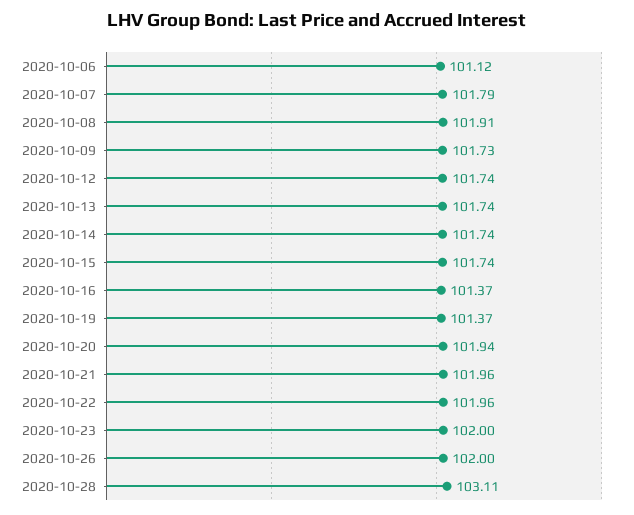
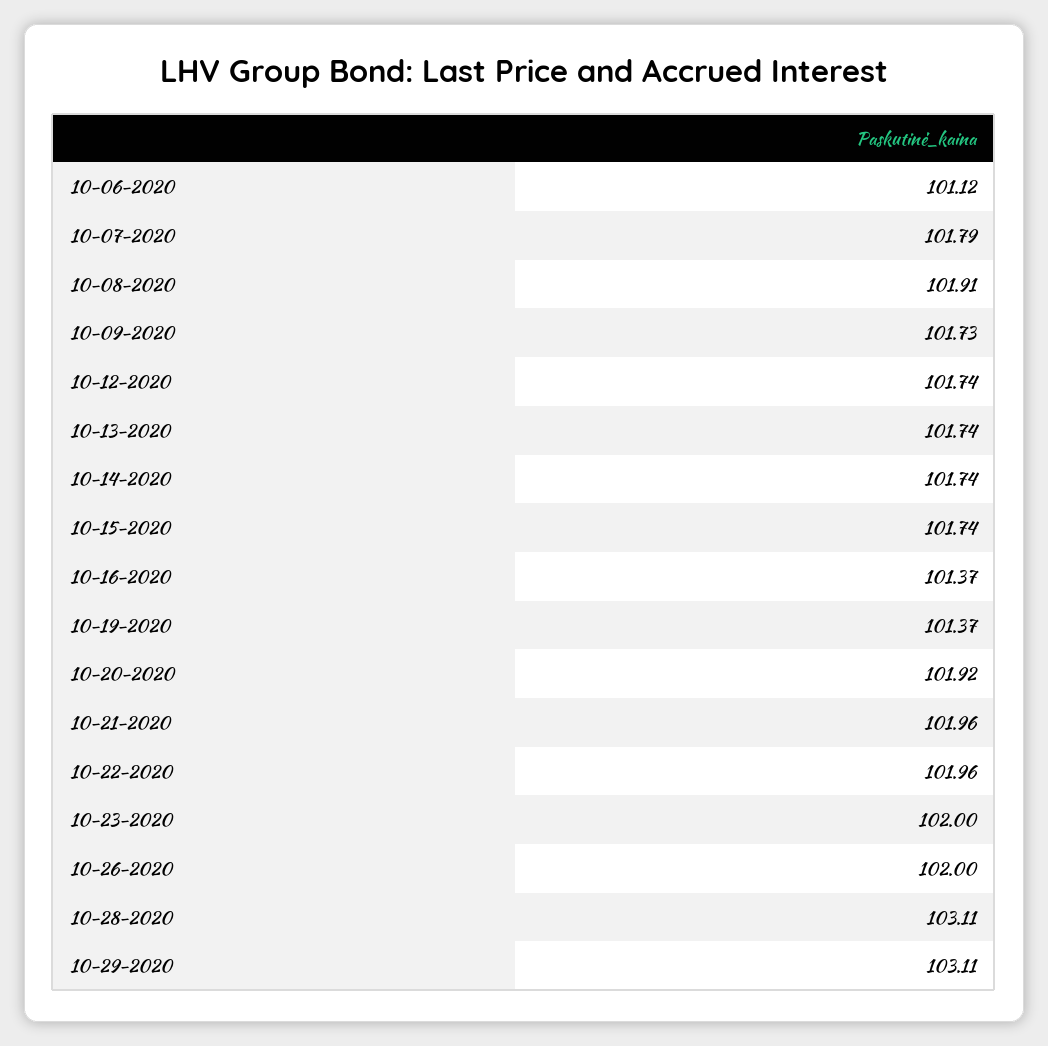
2020-10-20: 101.94 -> 101.92
10-29-2020: none -> 103.11

